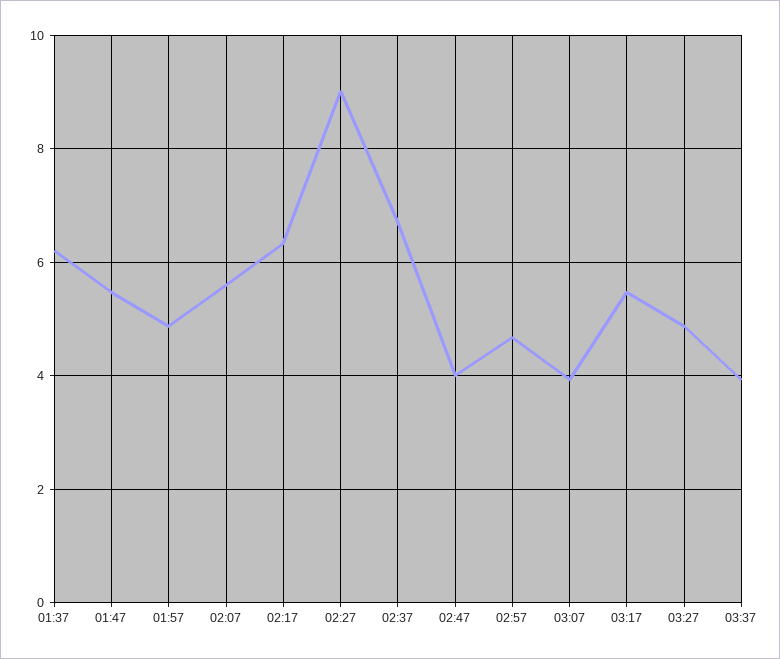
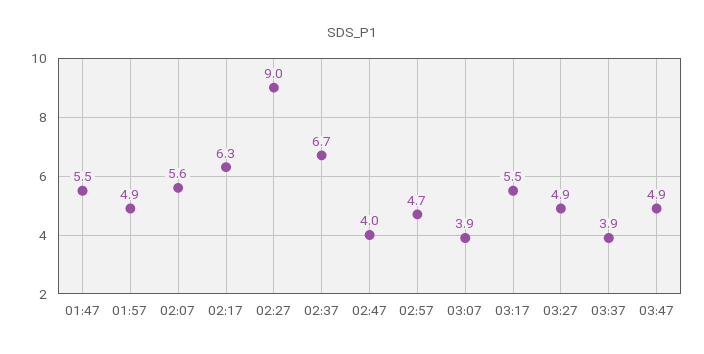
01:37: 6.2 -> none
03:47: none -> 4.9

